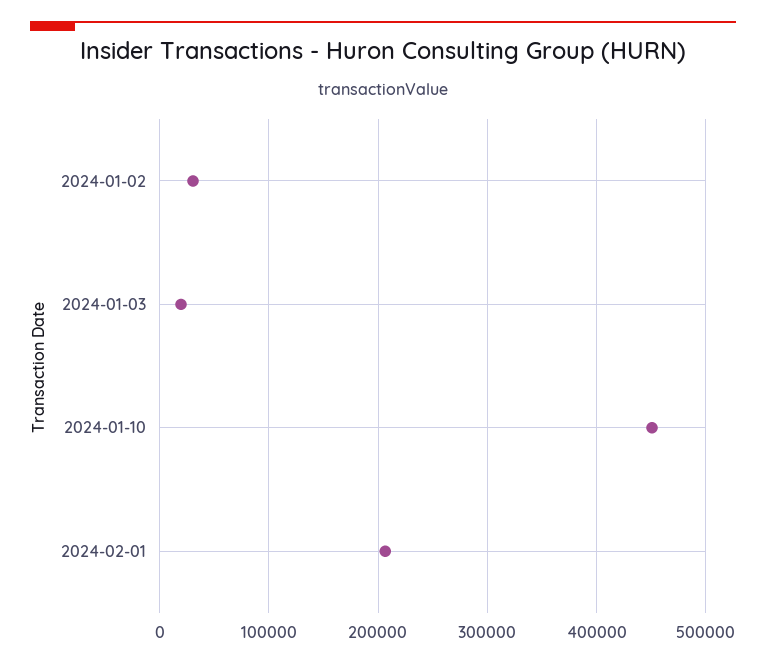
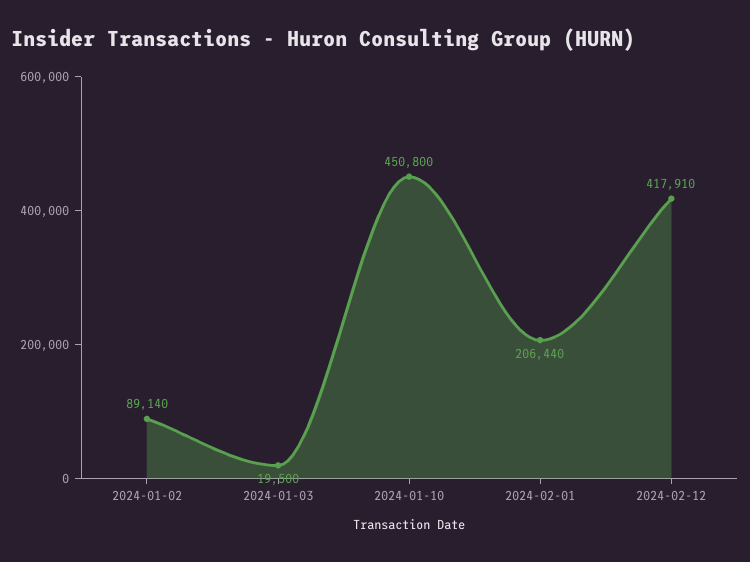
2024-01-02: 30000 -> 89140
2024-02-12: none -> 417910

